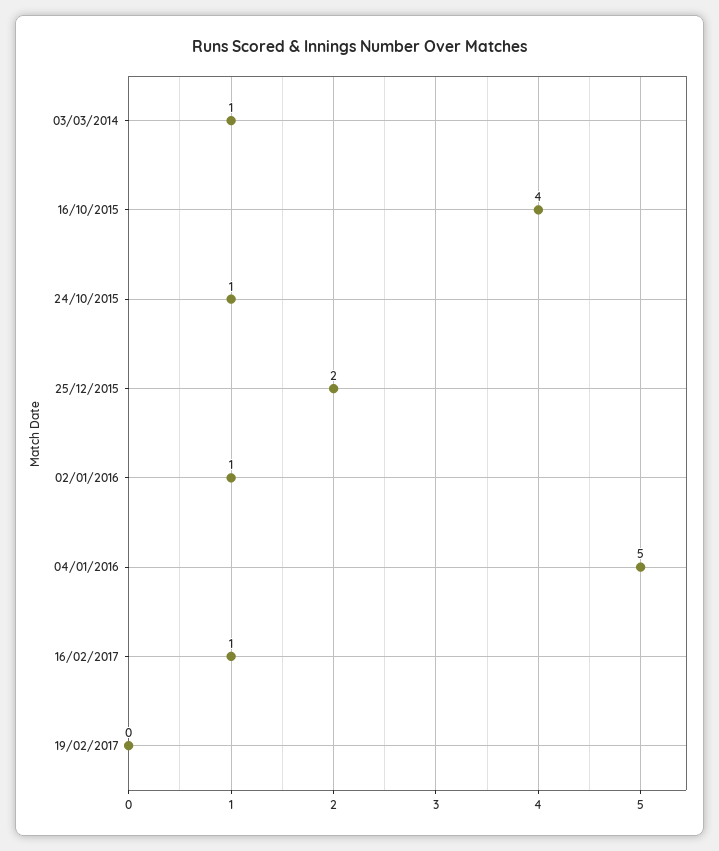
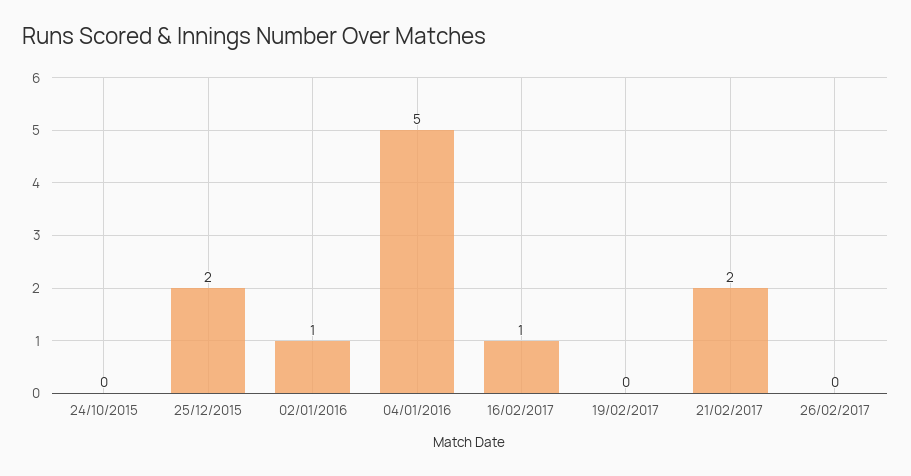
03/03/2014: 1 -> none
16/10/2015: 4 -> none
24/10/2015: 1 -> 0
21/02/2017: none -> 2
26/02/2017: none -> 0

